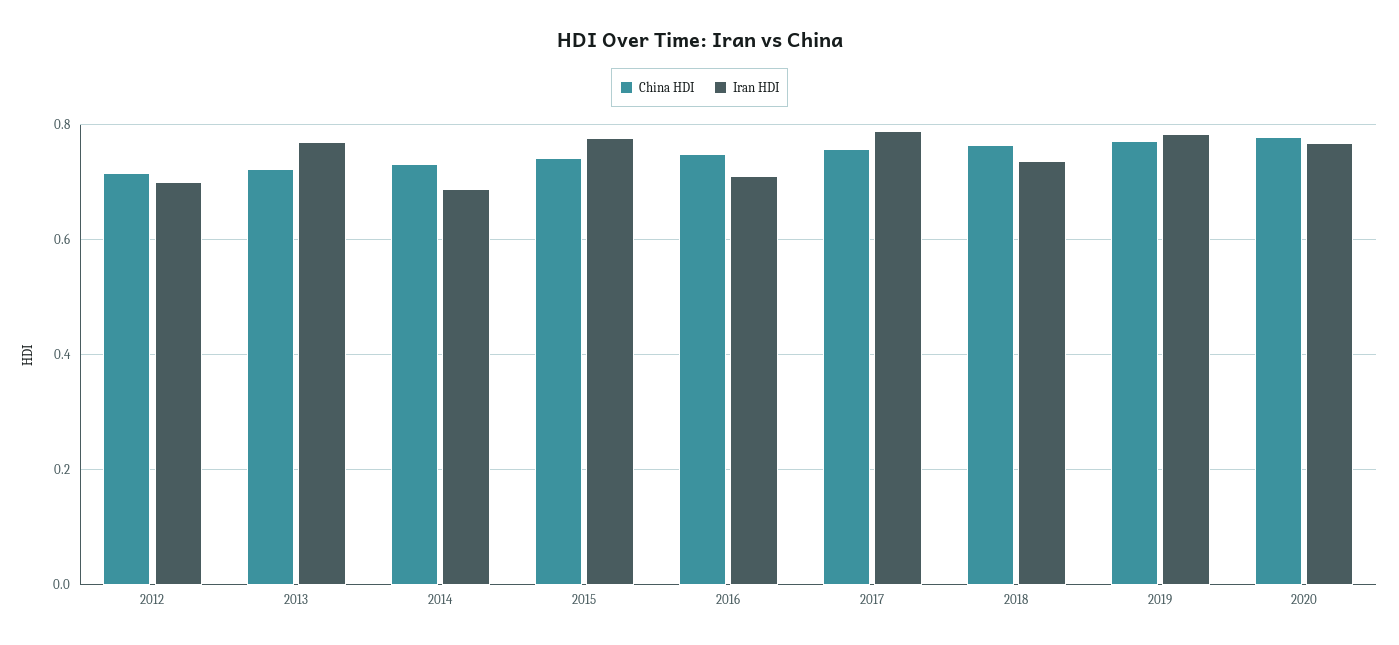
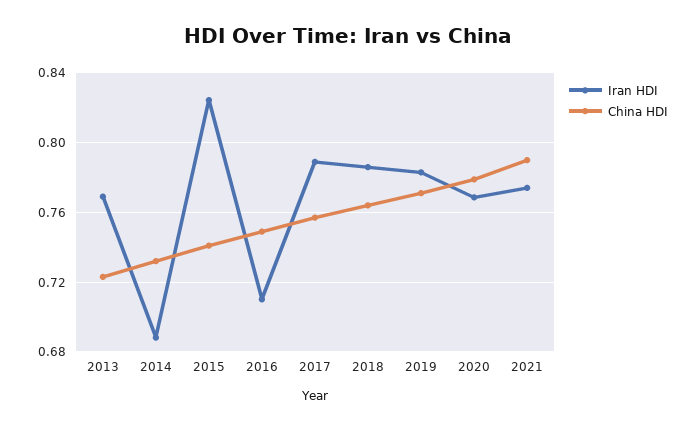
China HDI, 2012: 0.72 -> none
Iran HDI, 2012: 0.7 -> none
Iran HDI, 2015: 0.78 -> 0.825
Iran HDI, 2018: 0.74 -> 0.785
Iran HDI, 2021: none -> 0.775
China HDI, 2021: none -> 0.79

